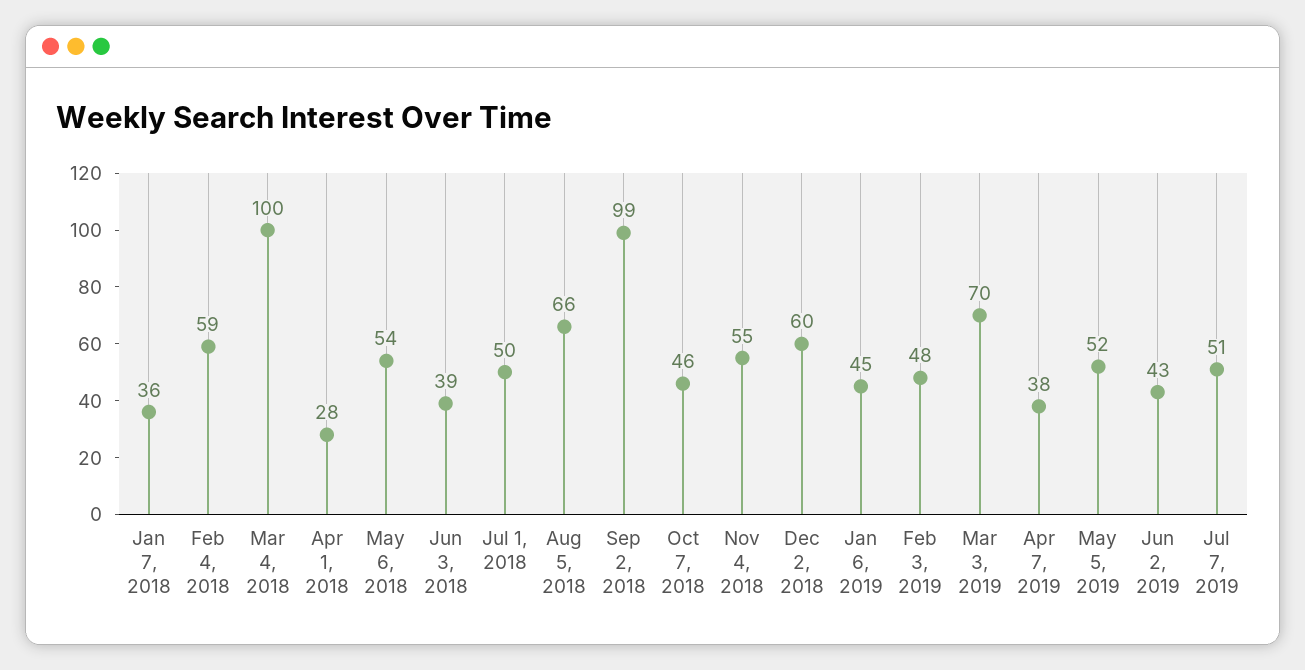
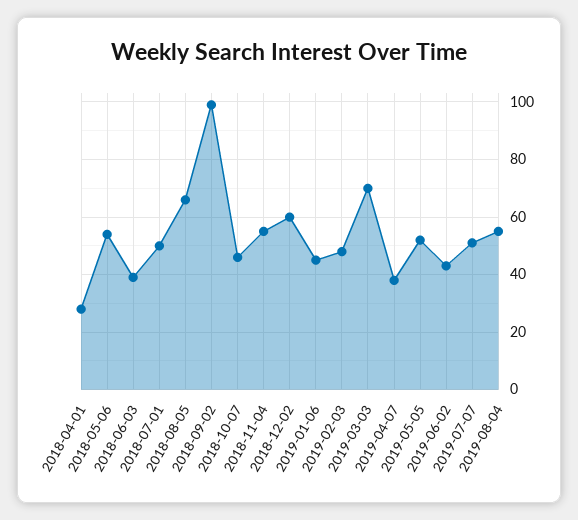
Jan 7, 2018: 36 -> none
Feb 4, 2018: 59 -> none
Mar 4, 2018: 100 -> none
2019-08-04: none -> 55

